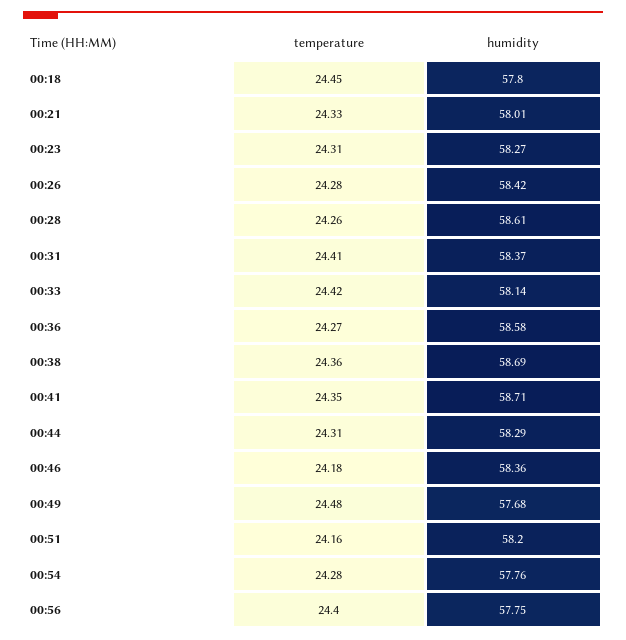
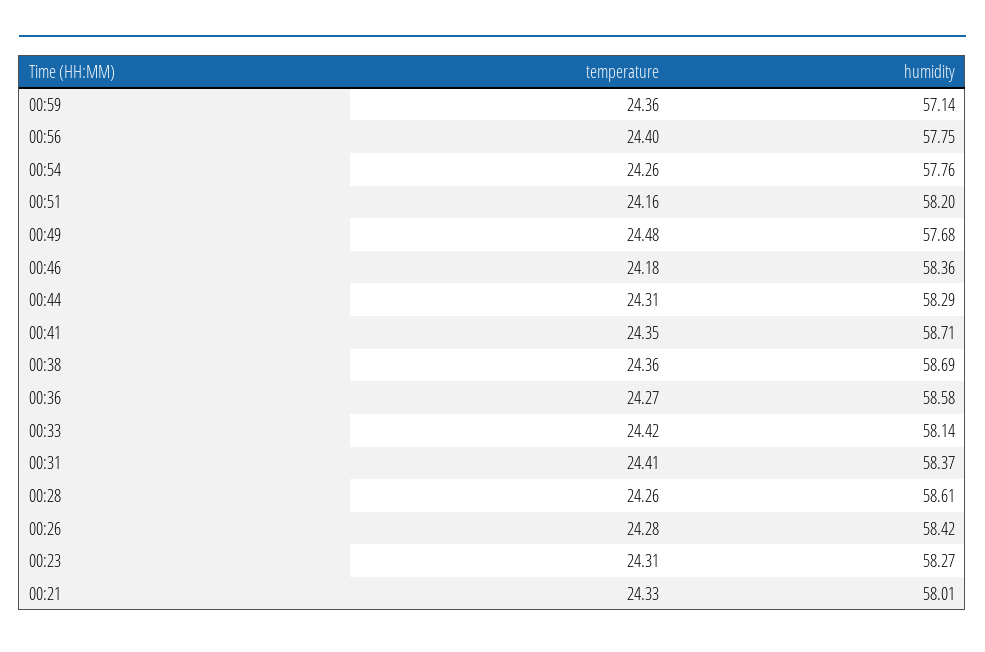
temperature, 00:18: 24.45 -> none
humidity, 00:18: 57.8 -> none
temperature, 00:54: 24.28 -> 24.26
temperature, 00:59: none -> 24.36
humidity, 00:59: none -> 57.14

